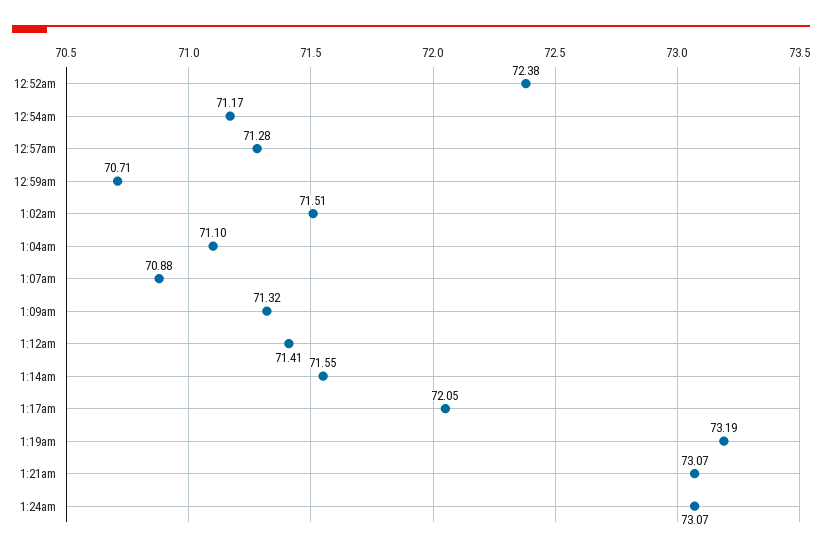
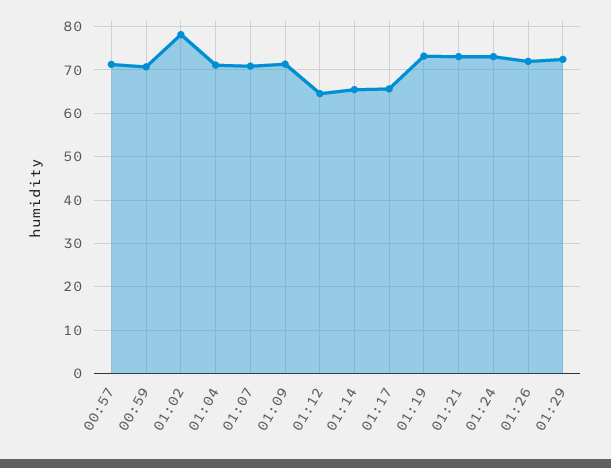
12:52am: 72.38 -> none
12:54am: 71.17 -> none
1:02am: 71.51 -> 78
1:12am: 71.41 -> 64
1:14am: 71.55 -> 66
1:17am: 72.05 -> 66
01:26: none -> 72
01:29: none -> 72

